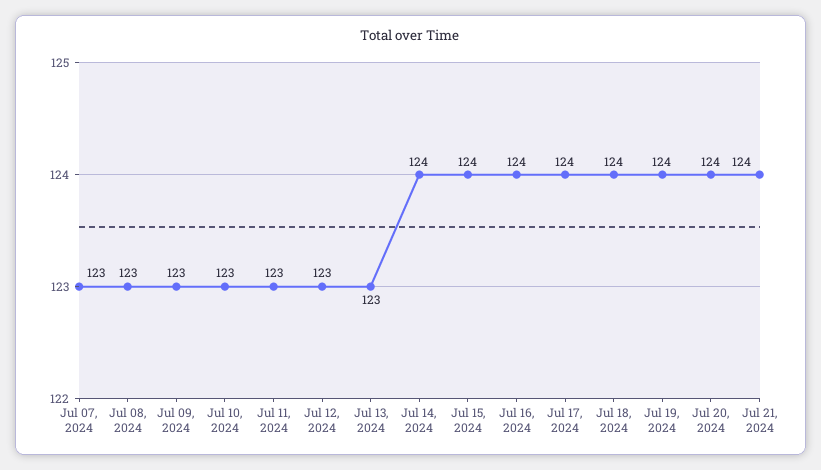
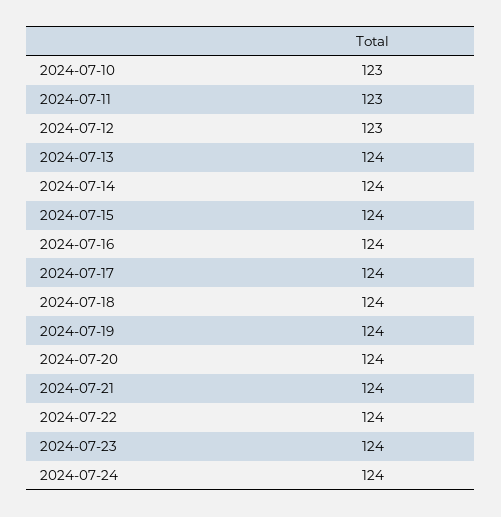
Jul 07, 2024: 123 -> none
Jul 08, 2024: 123 -> none
Jul 09, 2024: 123 -> none
Jul 13, 2024: 123 -> 124
2024-07-22: none -> 124
2024-07-23: none -> 124
2024-07-24: none -> 124

